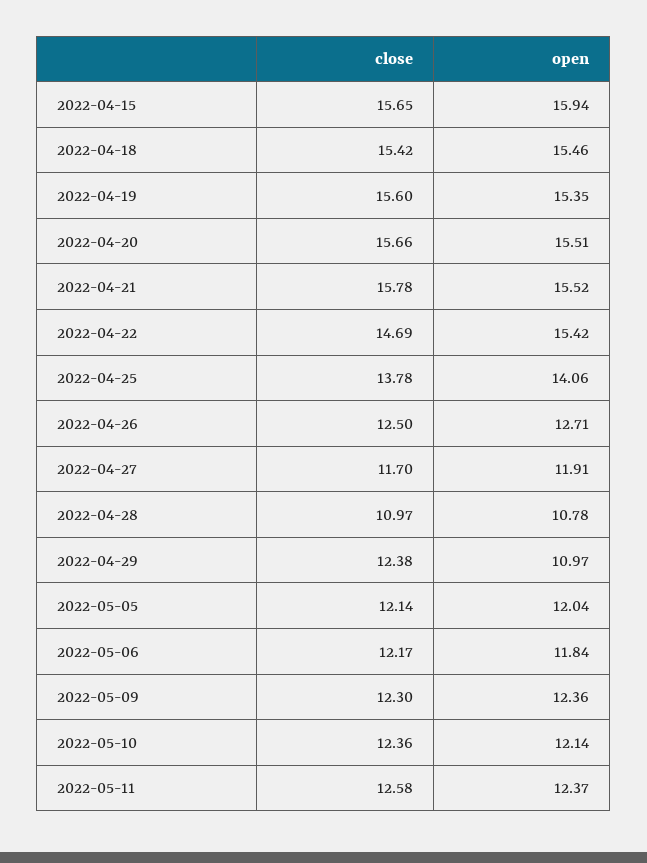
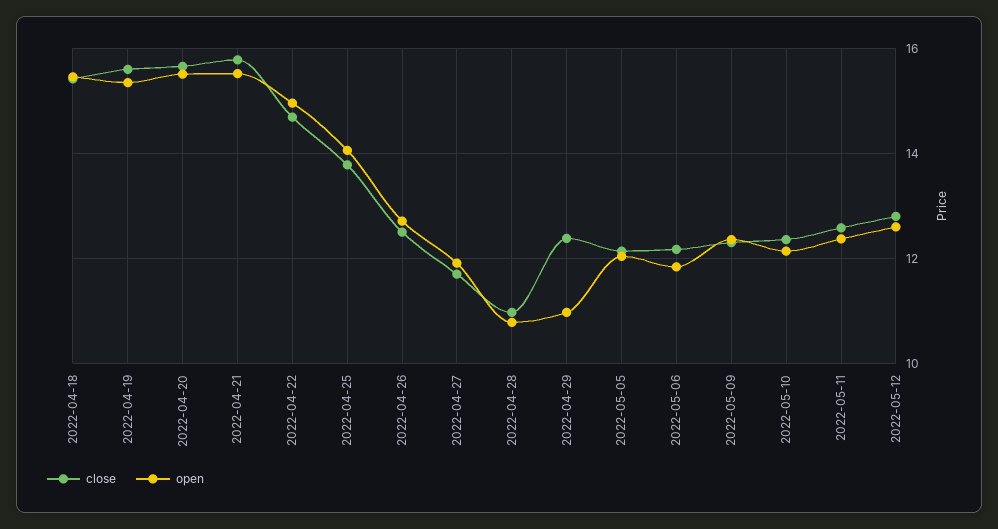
close, 2022-04-15: 15.65 -> none
open, 2022-04-15: 15.94 -> none
open, 2022-04-22: 15.42 -> 15
close, 2022-05-12: none -> 12.8
open, 2022-05-12: none -> 12.6

